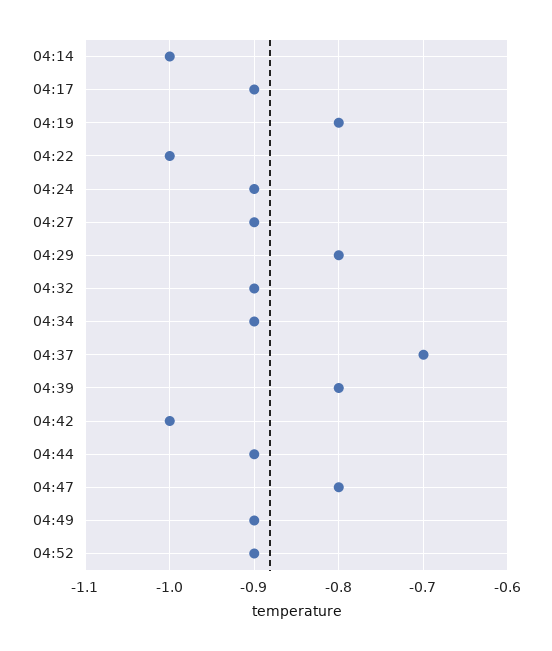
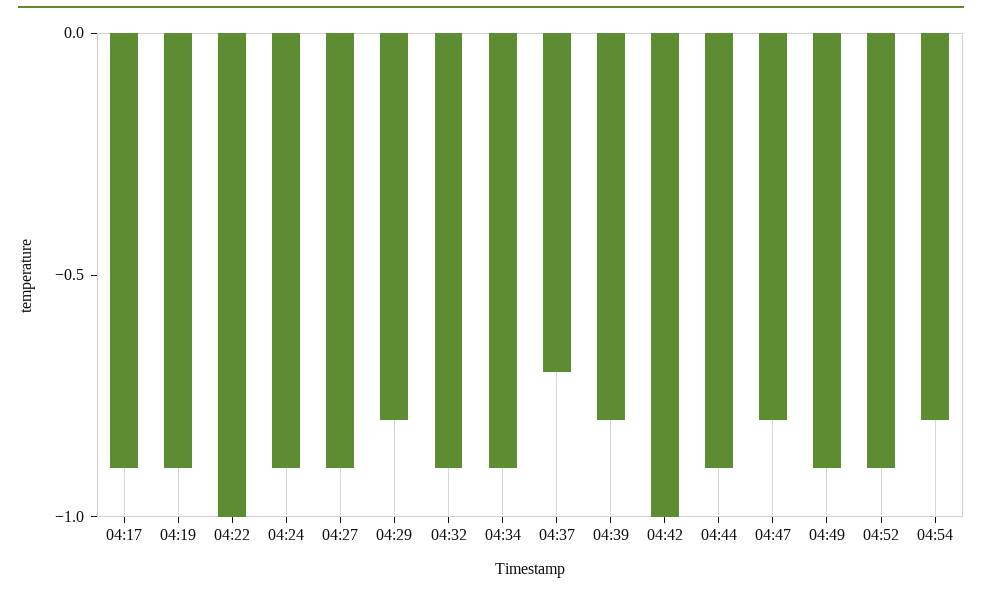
04:14: -1 -> none
04:19: -0.8 -> -0.9
04:54: none -> -0.8

